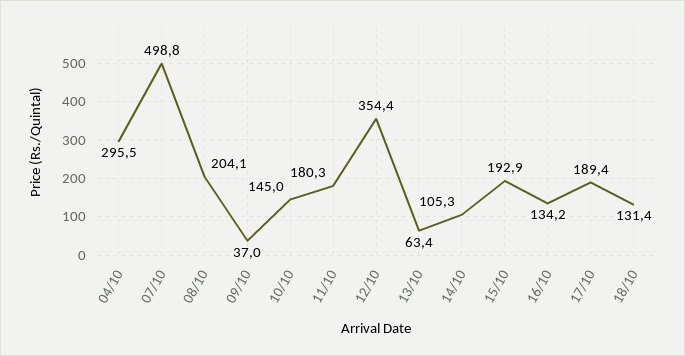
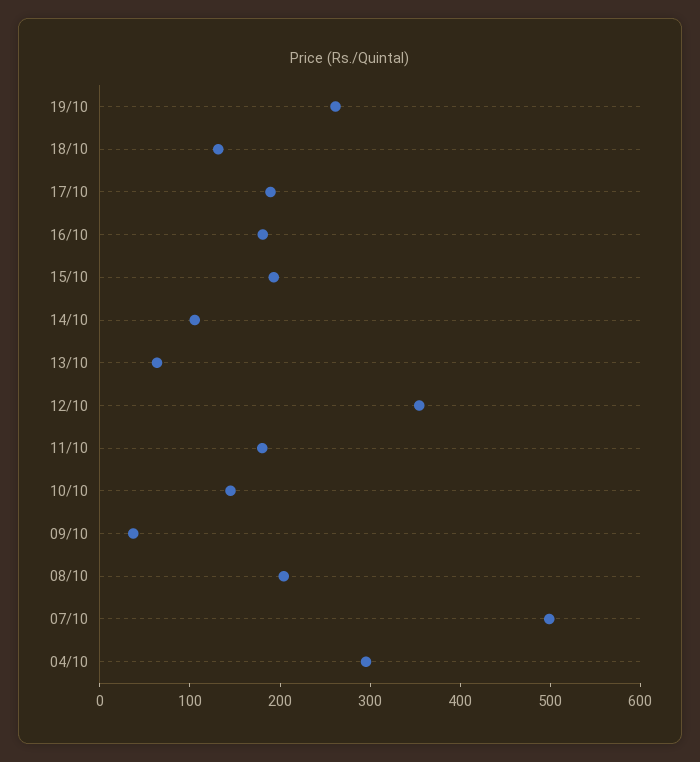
16/10: 134.2 -> 180
19/10: none -> 260

